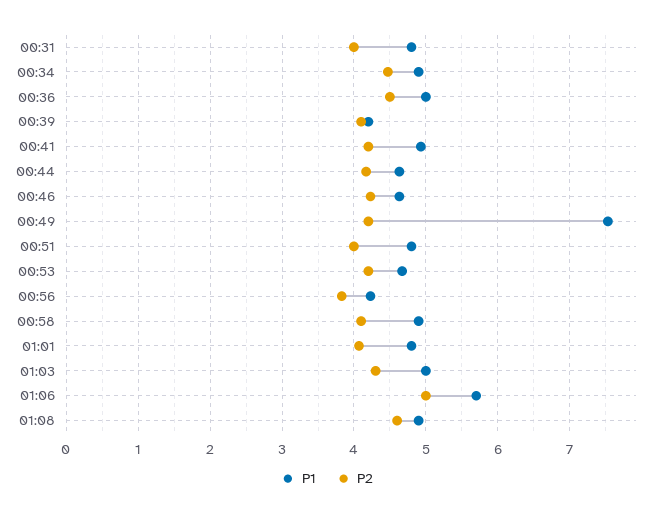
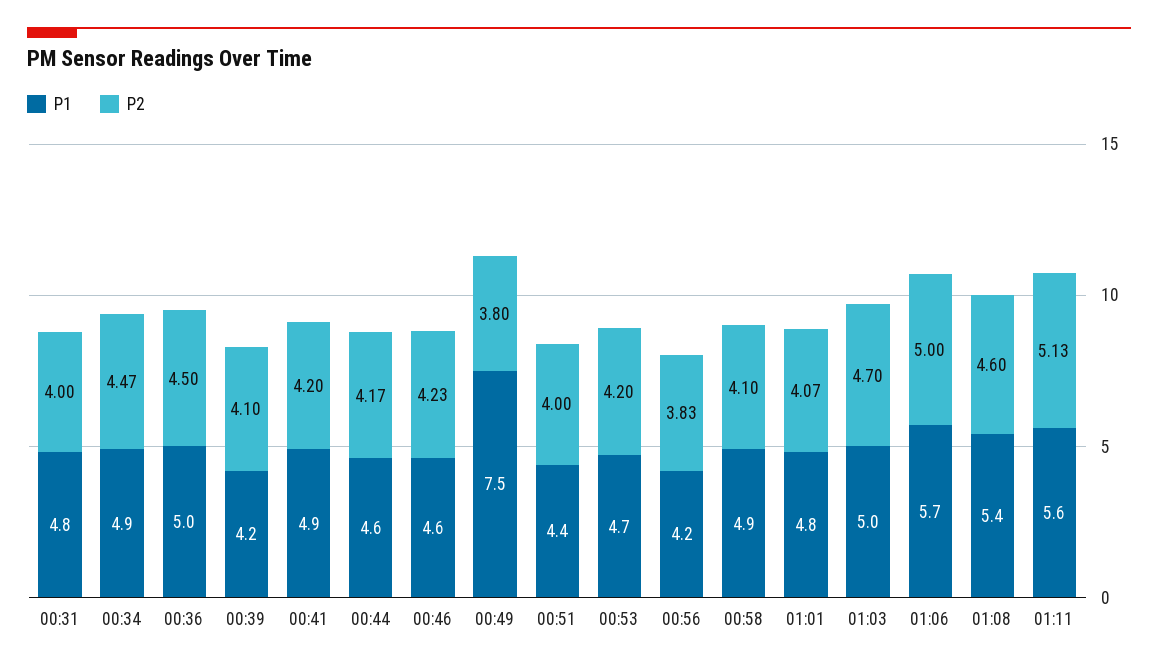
P2, 00:49: 4.2 -> 3.8
P1, 00:51: 4.8 -> 4.4
P2, 01:03: 4.3 -> 4.7
P1, 01:08: 4.9 -> 5.4
P1, 01:11: none -> 5.6
P2, 01:11: none -> 5.13

